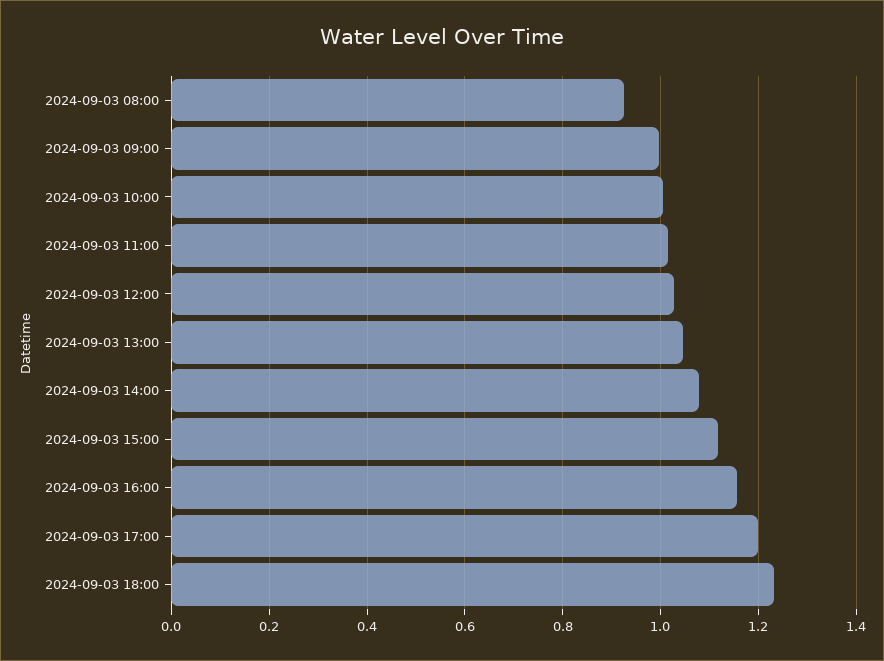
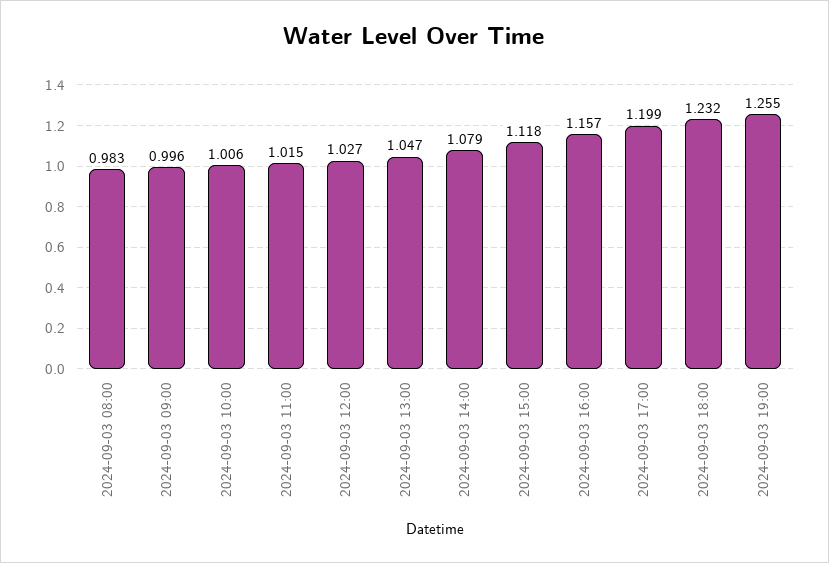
2024-09-03 08:00: 0.92 -> 0.983
2024-09-03 19:00: none -> 1.255

